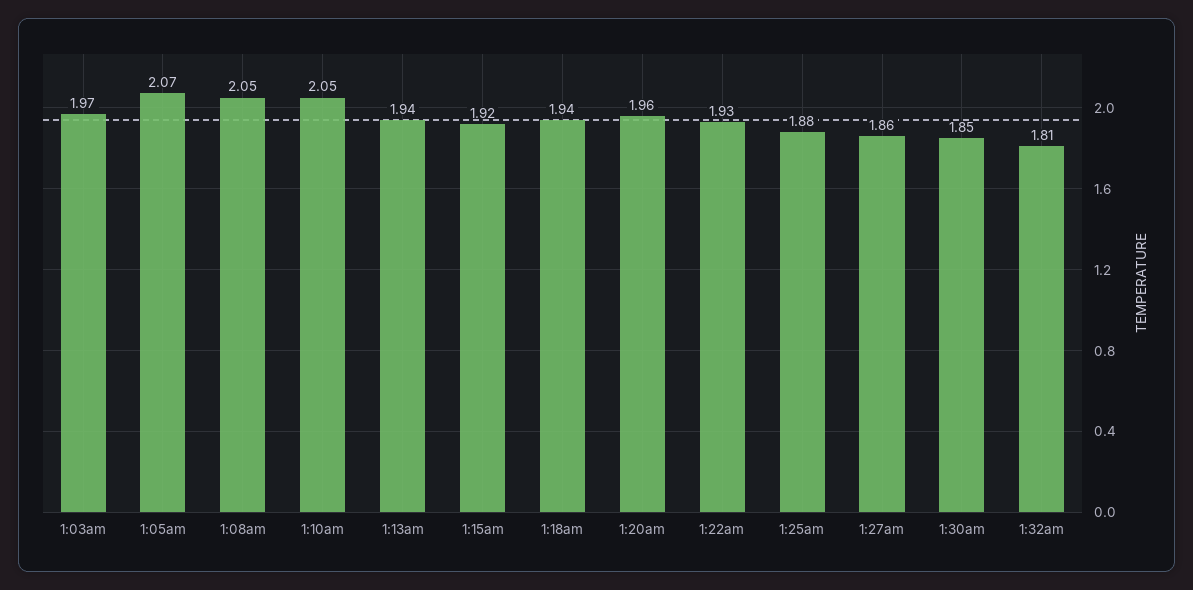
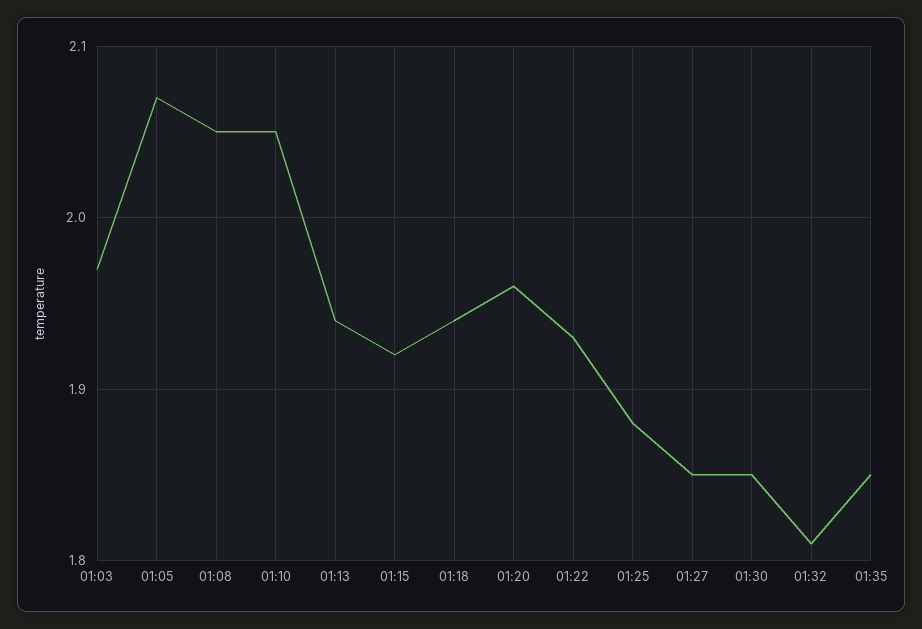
1:27am: 1.86 -> 1.85
01:35: none -> 1.85

